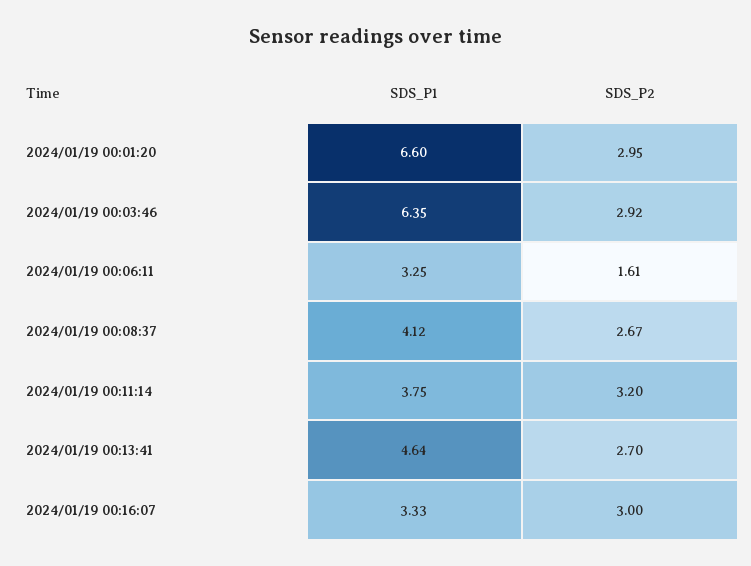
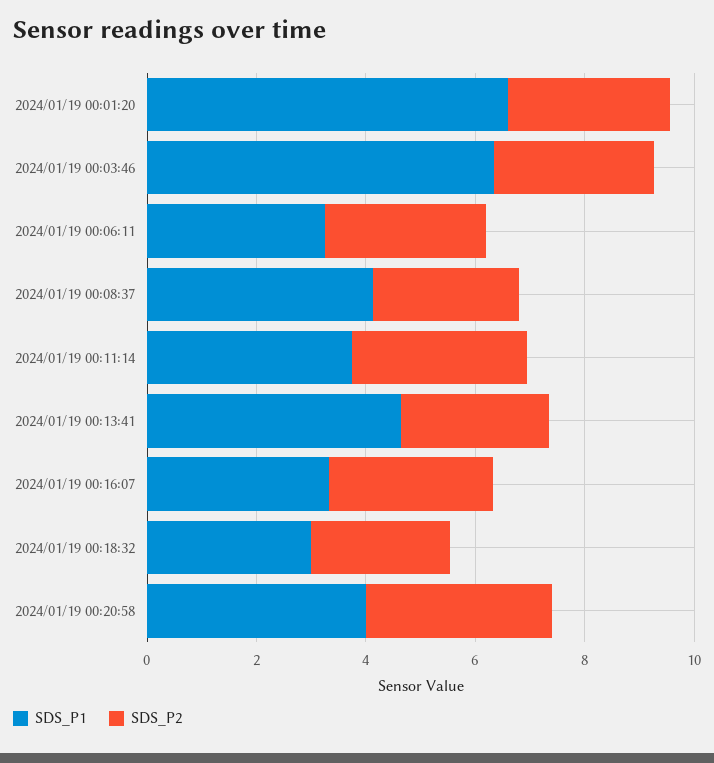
SDS_P2, 2024/01/19 00:06:11: 1.61 -> 3
SDS_P1, 2024/01/19 00:18:32: none -> 3
SDS_P2, 2024/01/19 00:18:32: none -> 2.5
SDS_P1, 2024/01/19 00:20:58: none -> 4
SDS_P2, 2024/01/19 00:20:58: none -> 3.5

